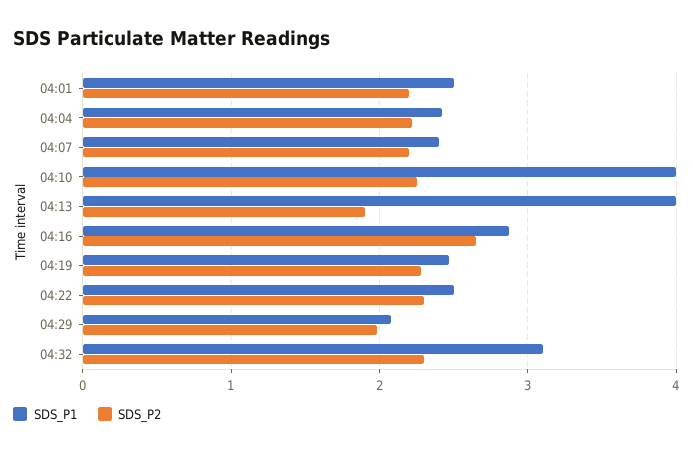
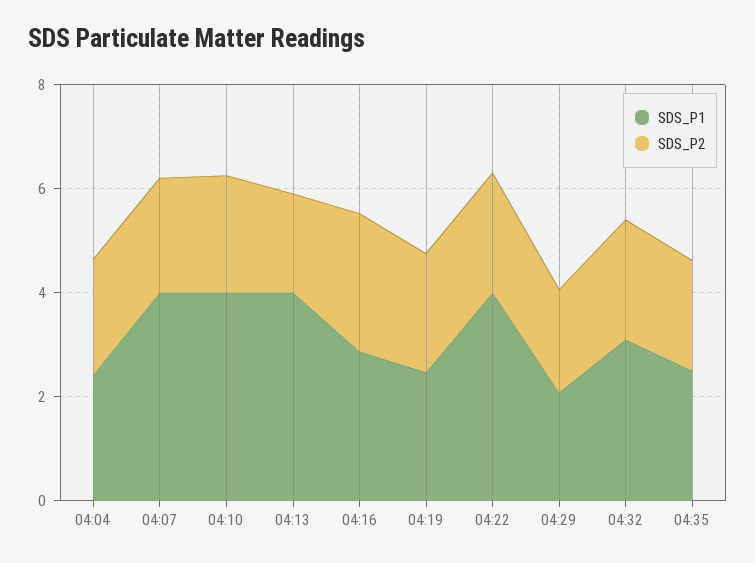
SDS_P1, 04:01: 2.5 -> none
SDS_P2, 04:01: 2.2 -> none
SDS_P1, 04:07: 2.4 -> 4
SDS_P1, 04:22: 2.5 -> 4
SDS_P1, 04:35: none -> 2.5
SDS_P2, 04:35: none -> 2

